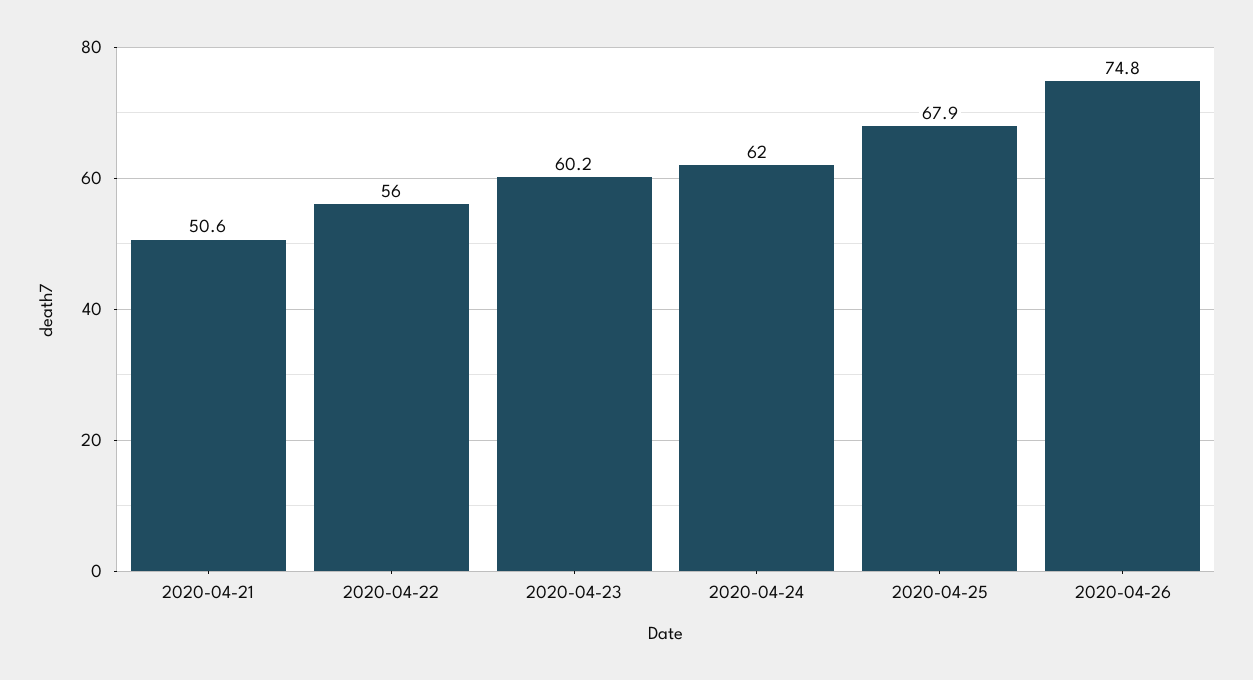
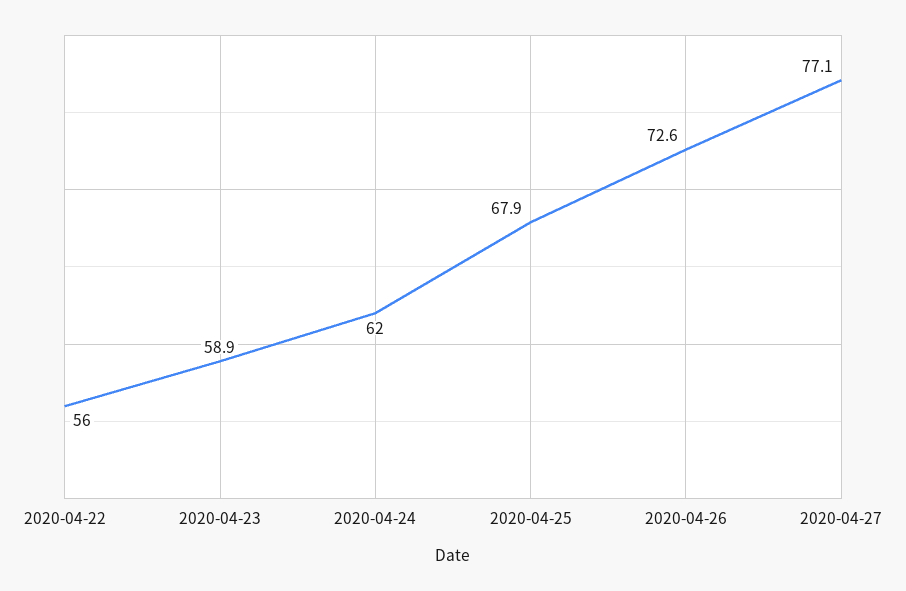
2020-04-21: 50.6 -> none
2020-04-23: 60.2 -> 58.9
2020-04-26: 74.8 -> 72.6
2020-04-27: none -> 77.1

